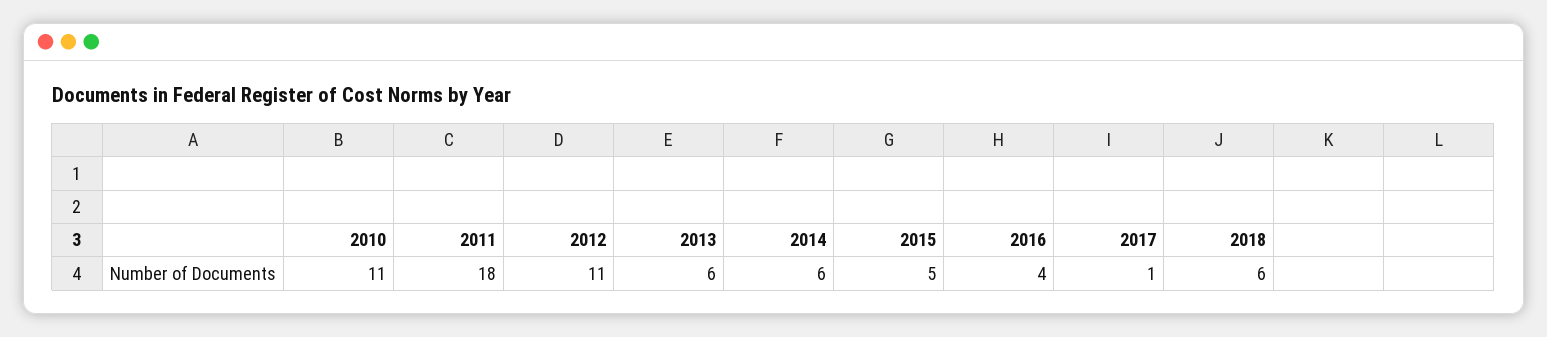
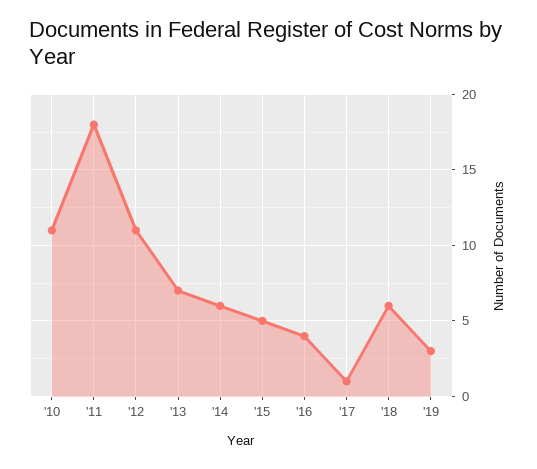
2013: 6 -> 7
'19: none -> 3

